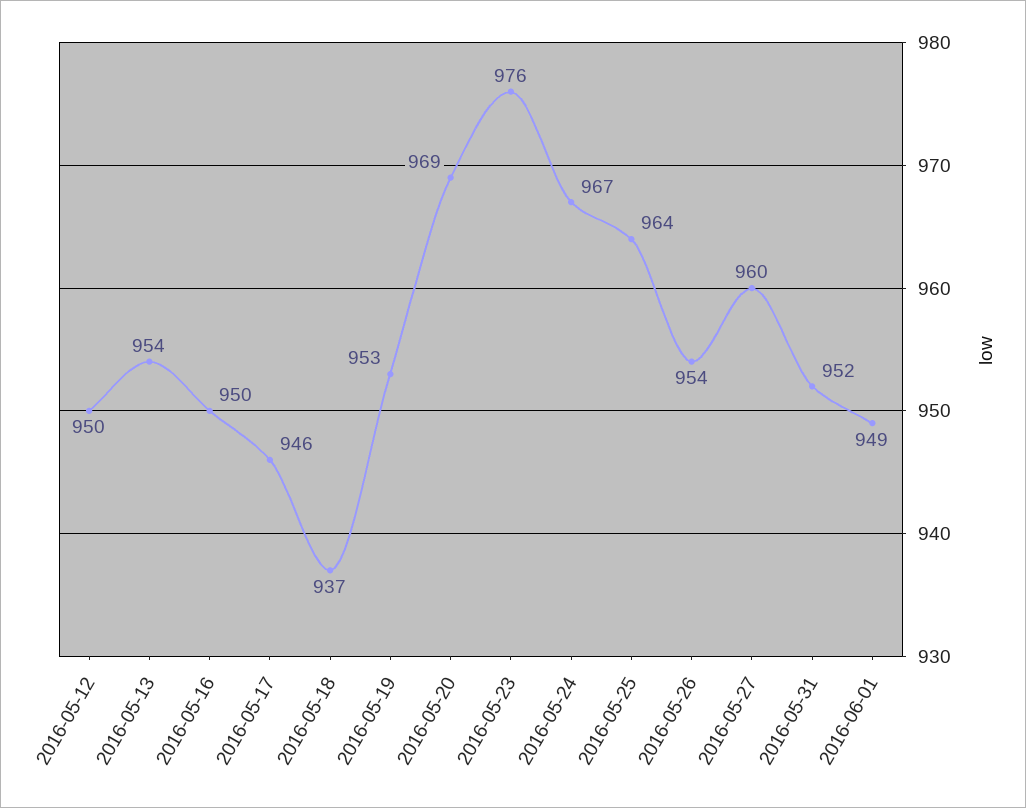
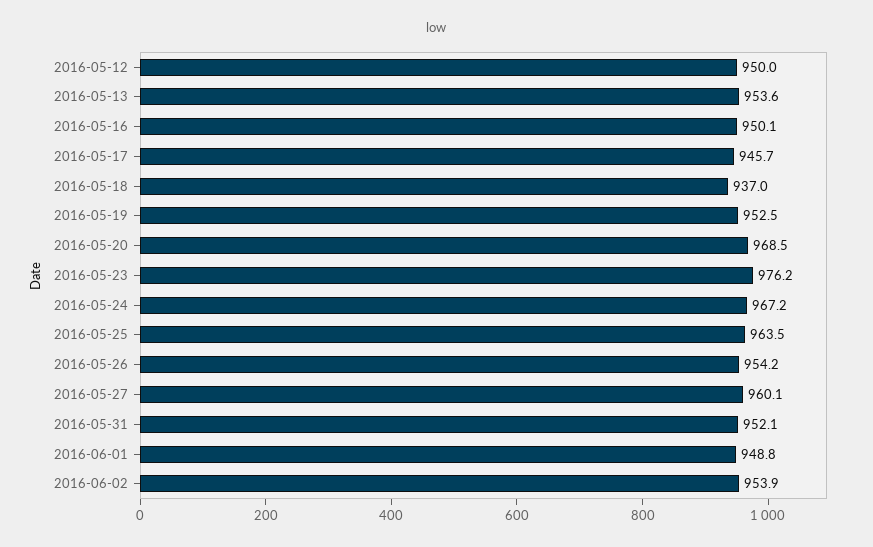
2016-06-02: none -> 953.9

